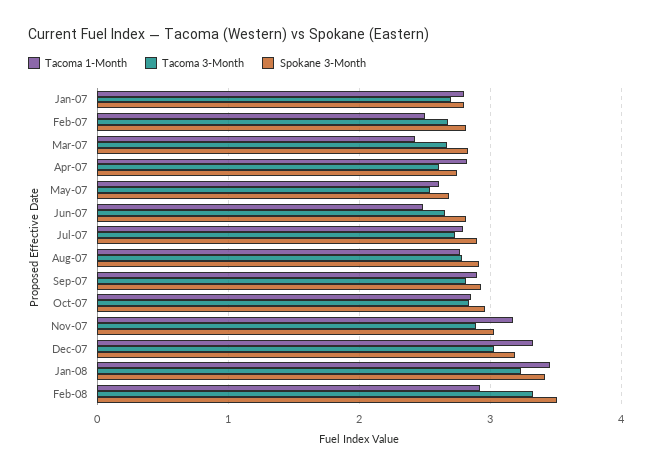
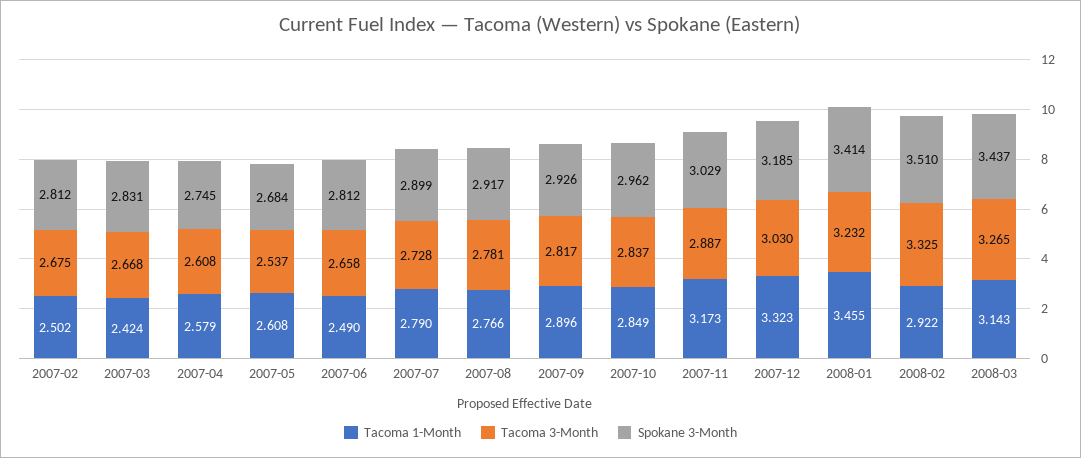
Tacoma 1-Month, Jan-07: 2.8 -> none
Tacoma 3-Month, Jan-07: 2.7 -> none
Spokane 3-Month, Jan-07: 2.8 -> none
Tacoma 1-Month, Apr-07: 2.8 -> 2.579
Tacoma 1-Month, 2008-03: none -> 3.143
Tacoma 3-Month, 2008-03: none -> 3.265
Spokane 3-Month, 2008-03: none -> 3.437

